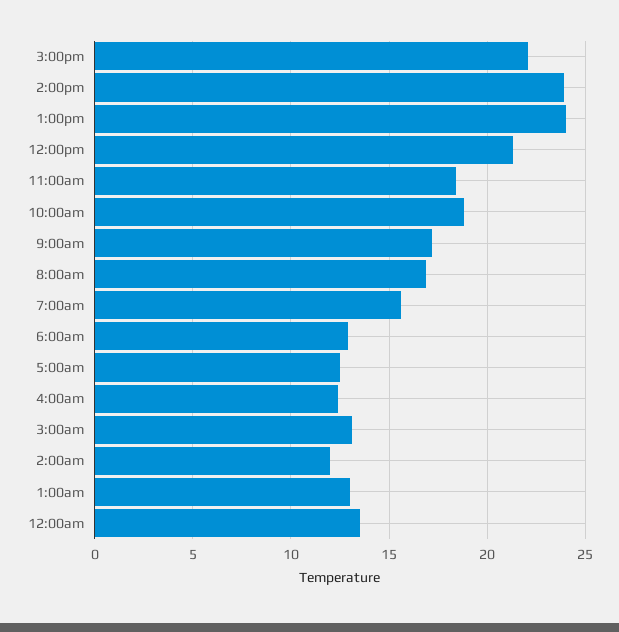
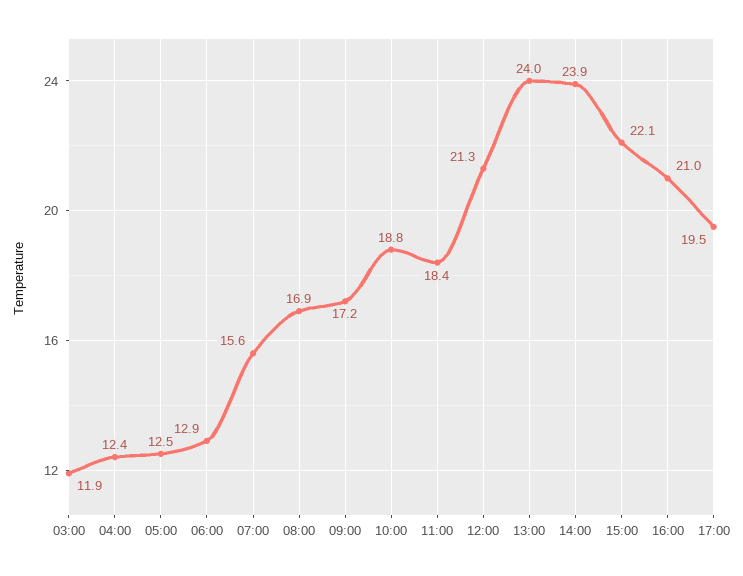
3:00am: 13 -> 11.9
2:00am: 12 -> none
1:00am: 13 -> none
12:00am: 13.5 -> none
16:00: none -> 21
17:00: none -> 19.5

